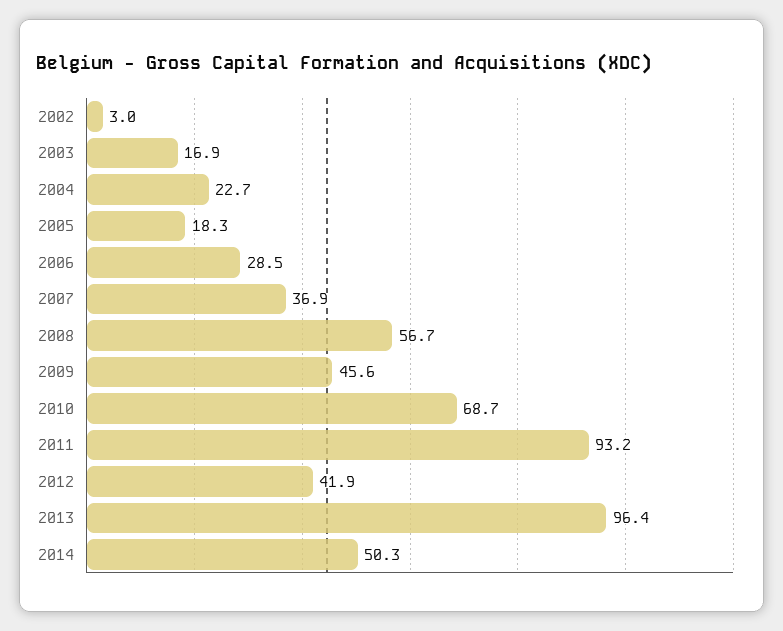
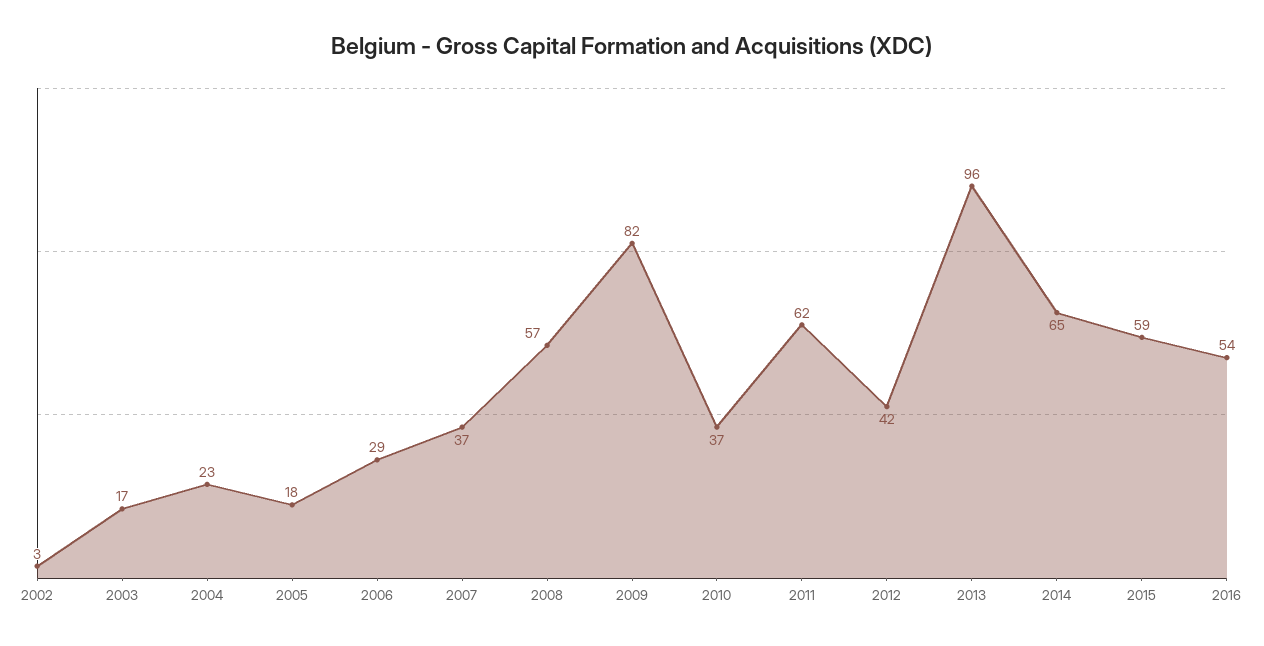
2009: 45.6 -> 82
2010: 68.7 -> 37
2011: 93.2 -> 62
2014: 50.3 -> 65
2015: none -> 59
2016: none -> 54

